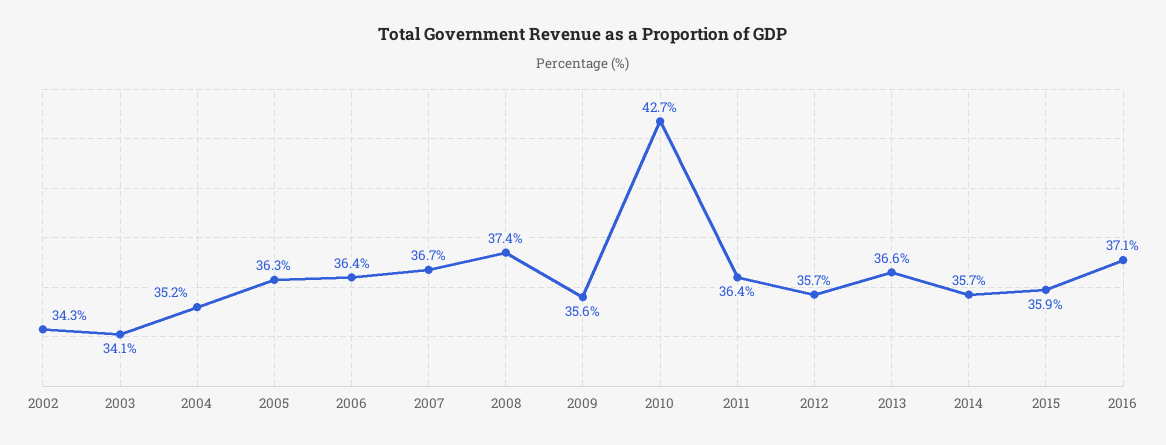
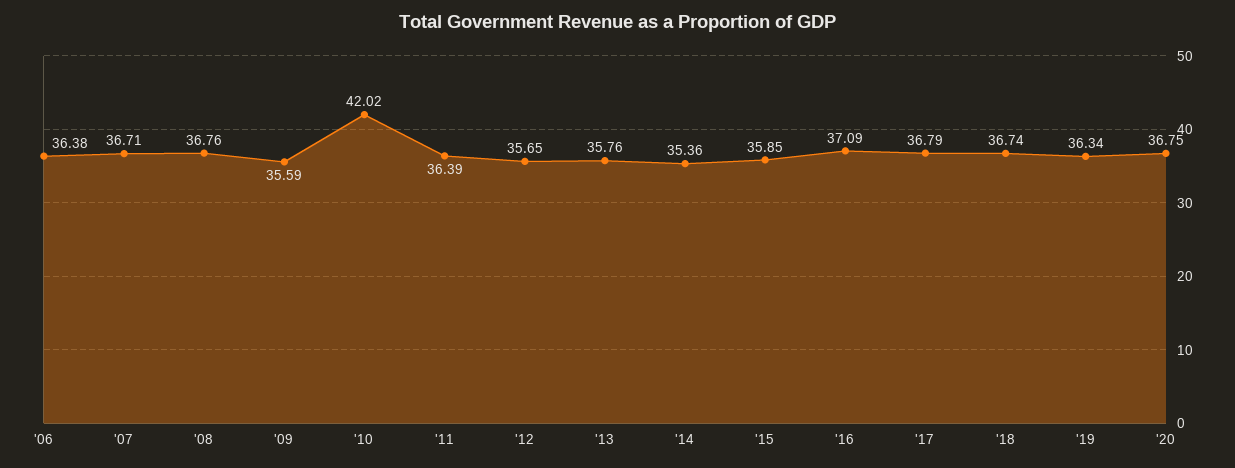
2002: 34.3 -> none
2003: 34.1 -> none
2004: 35.2 -> none
2005: 36.3 -> none
2008: 37.4 -> 36.76
2010: 42.7 -> 42.02
2013: 36.6 -> 35.76
2014: 35.7 -> 35.36
'17: none -> 36.79
'18: none -> 36.74
'19: none -> 36.34
'20: none -> 36.75

